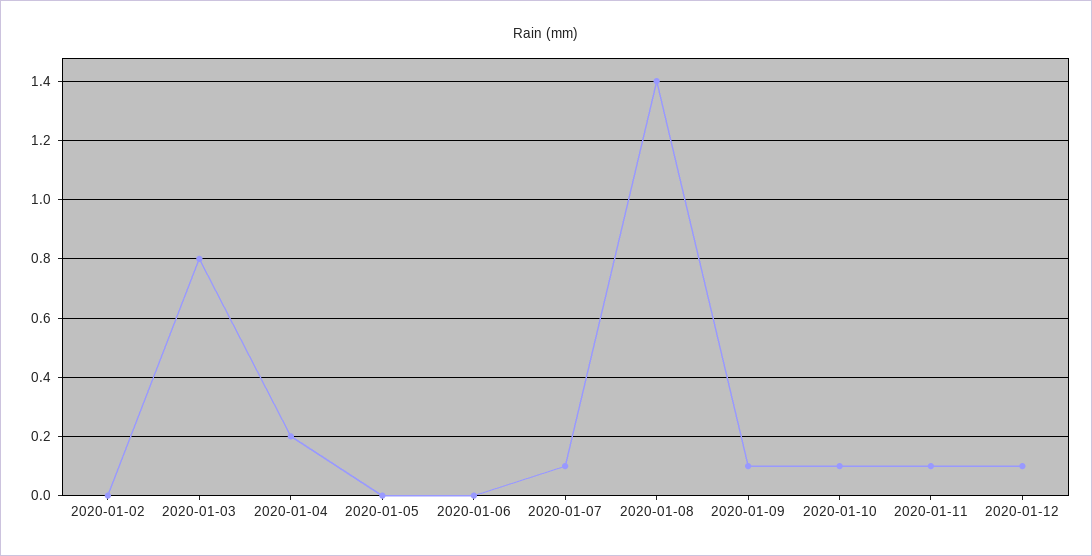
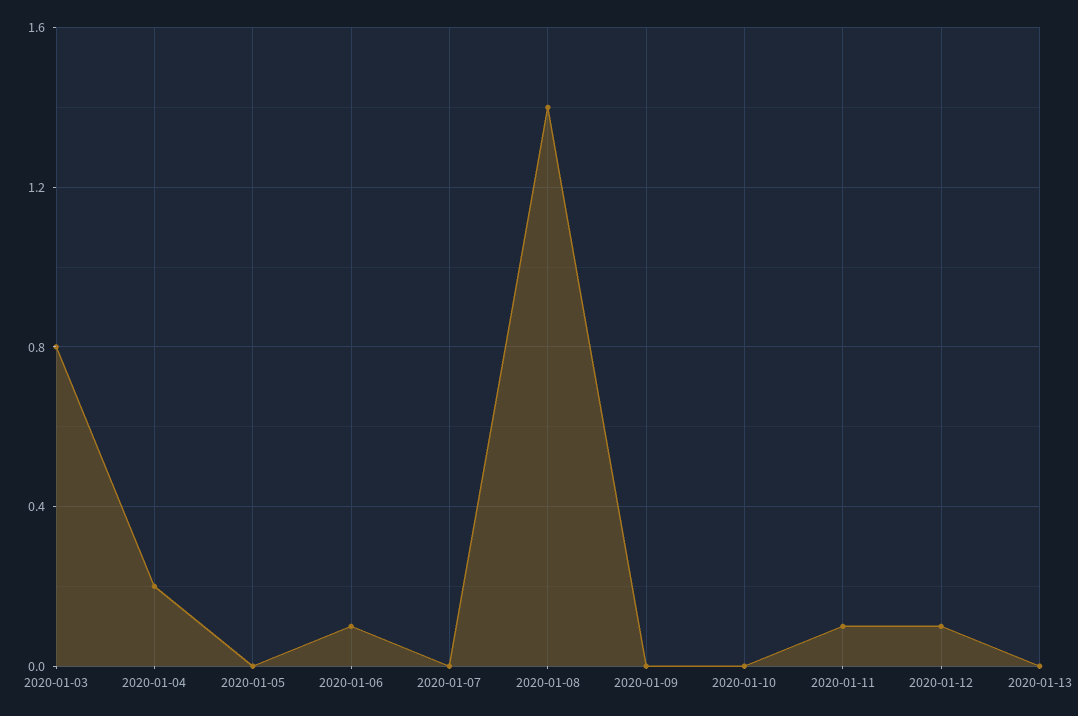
2020-01-02: 0 -> none
2020-01-06: 0 -> 0.1
2020-01-07: 0.1 -> 0
2020-01-09: 0.1 -> 0
2020-01-10: 0.1 -> 0
2020-01-13: none -> 0

